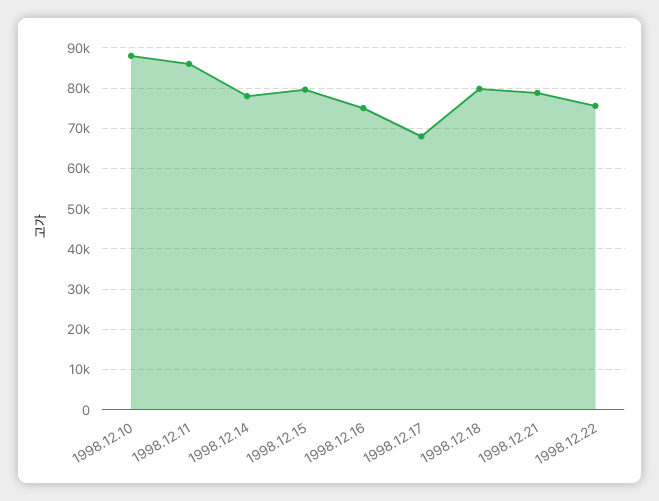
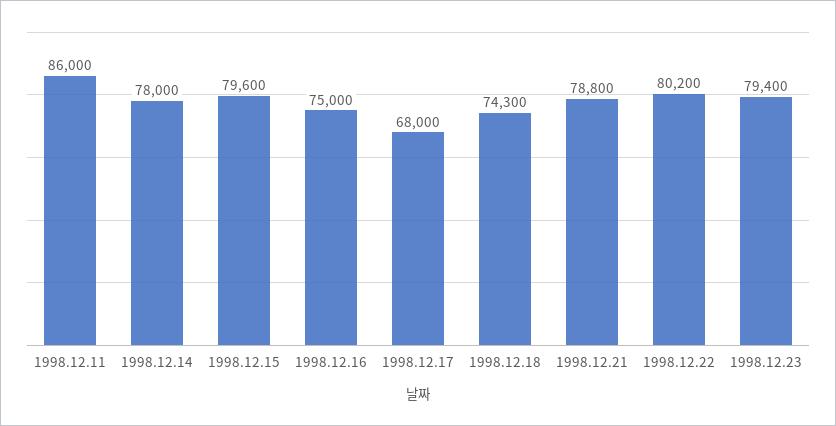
1998.12.10: 88000 -> none
1998.12.18: 80000 -> 74300
1998.12.22: 76000 -> 80200
1998.12.23: none -> 79400

